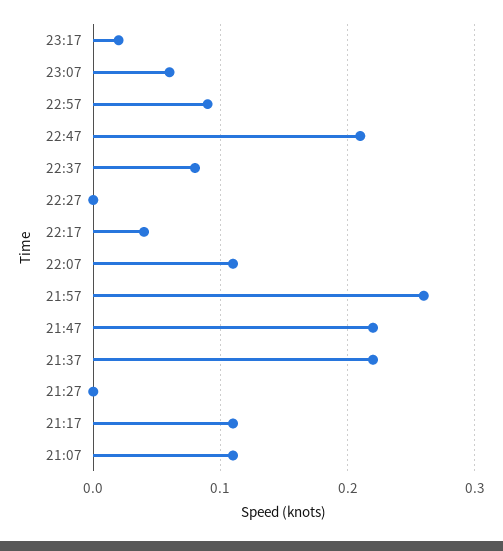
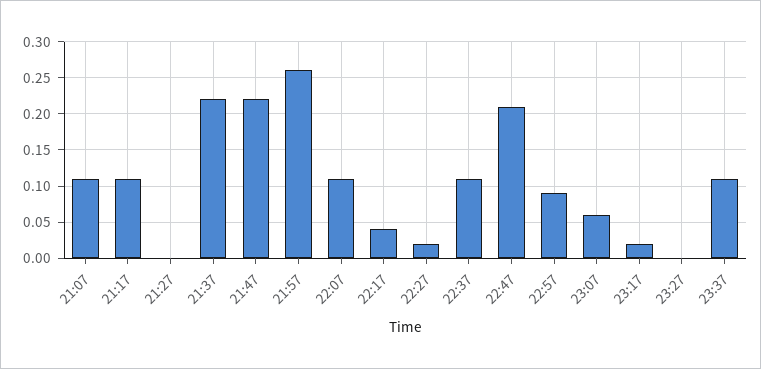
22:37: 0.08 -> 0.11
22:27: 0 -> 0.02
23:27: none -> 0
23:37: none -> 0.11

